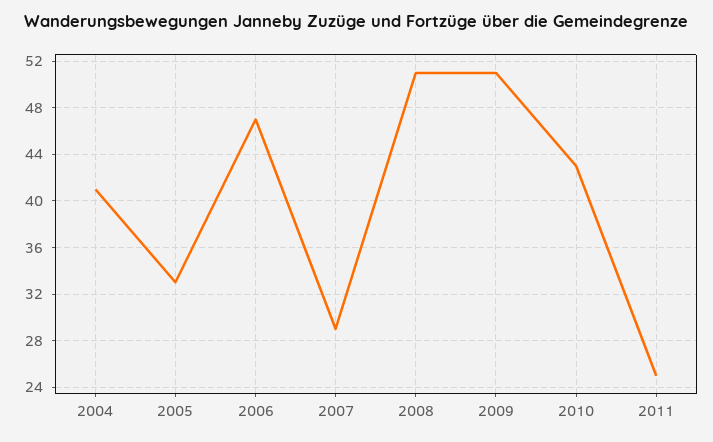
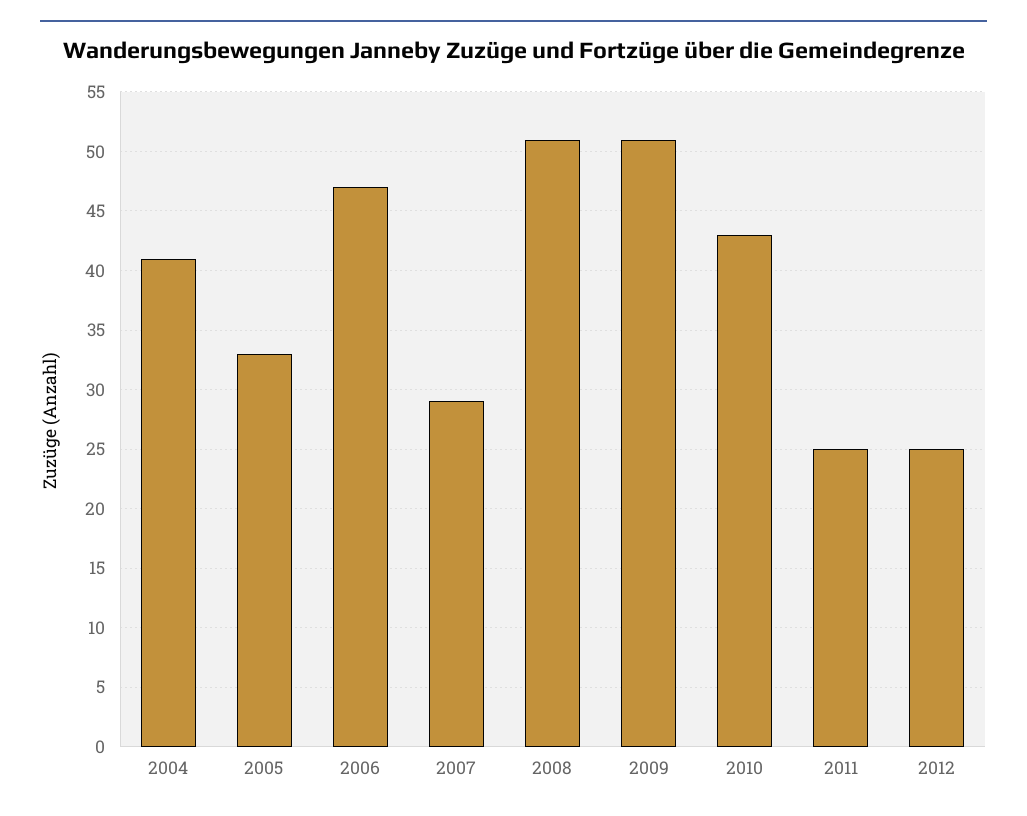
2012: none -> 25

